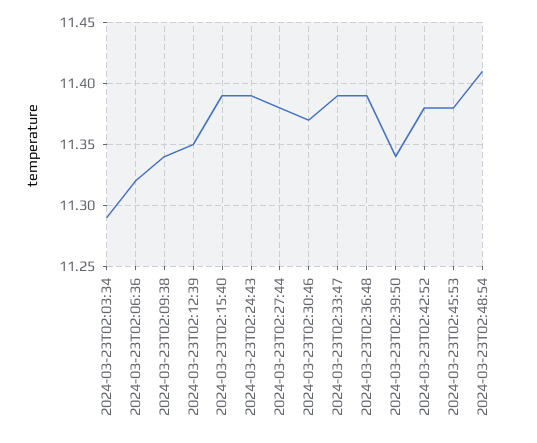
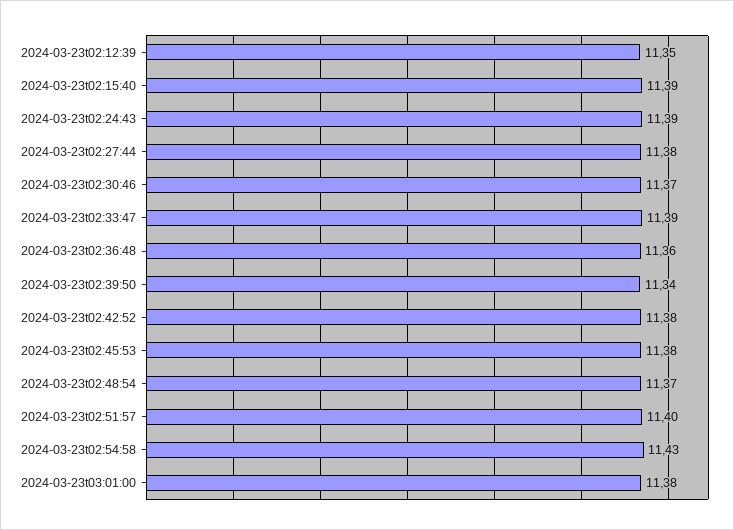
2024-03-23T02:03:34: 11.29 -> none
2024-03-23T02:06:36: 11.32 -> none
2024-03-23T02:09:38: 11.34 -> none
2024-03-23T02:36:48: 11.39 -> 11.36
2024-03-23T02:48:54: 11.41 -> 11.37
2024-03-23t02:51:57: none -> 11.4
2024-03-23t02:54:58: none -> 11.43
2024-03-23t03:01:00: none -> 11.38

